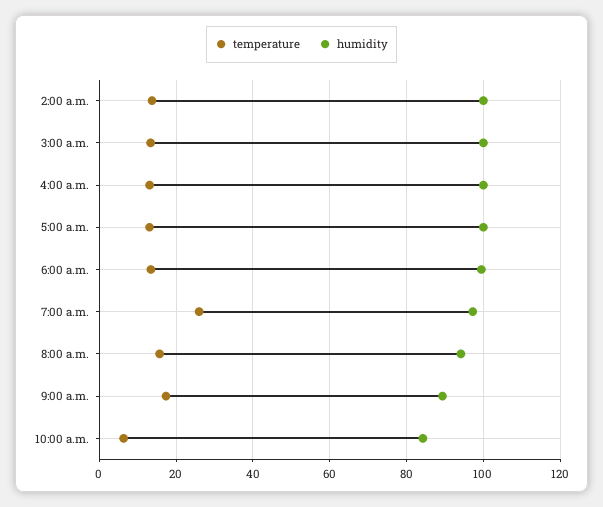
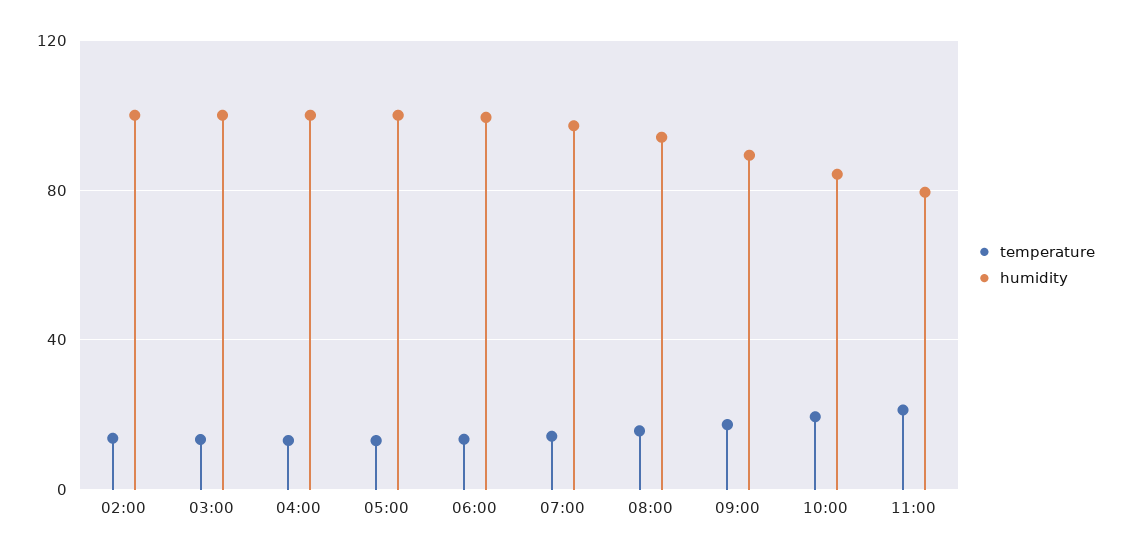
temperature, 7:00 a.m.: 26 -> 15
temperature, 10:00 a.m.: 6 -> 20
temperature, 11:00: none -> 20
humidity, 11:00: none -> 80

